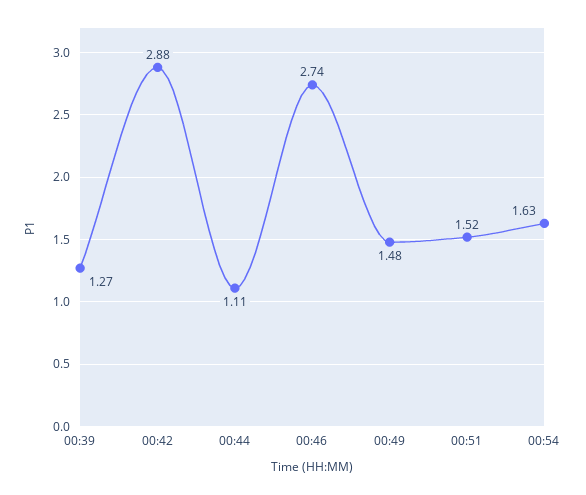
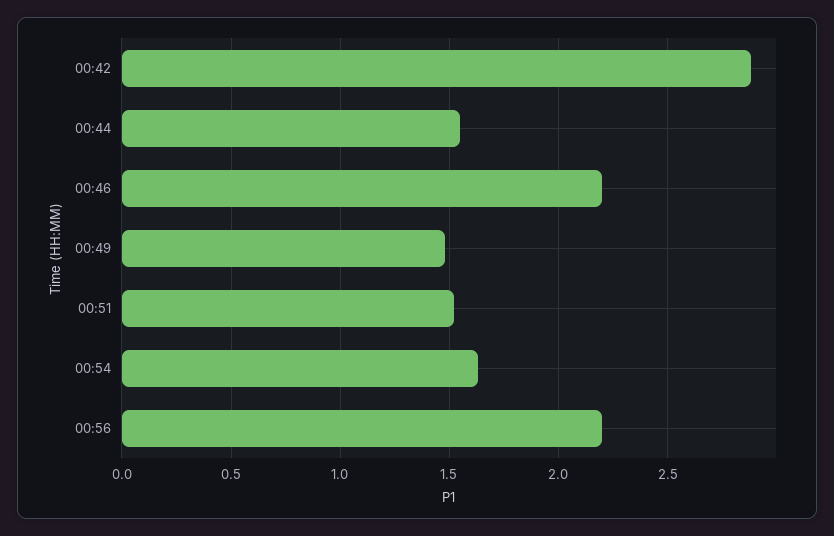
00:39: 1.27 -> none
00:44: 1.11 -> 1.55
00:46: 2.74 -> 2.2
00:56: none -> 2.2

